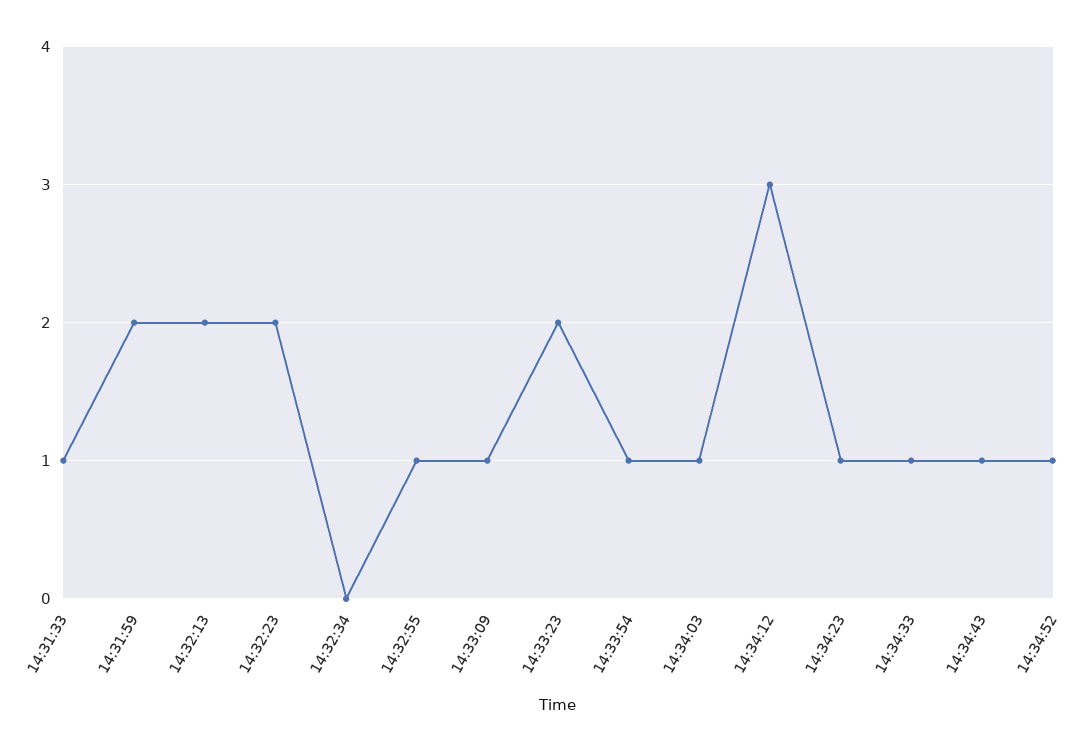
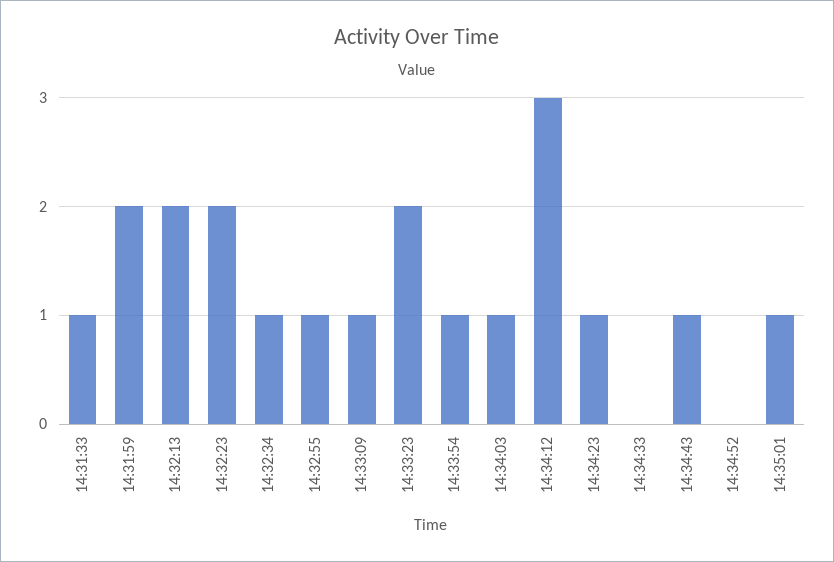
14:32:34: 0 -> 1
14:34:33: 1 -> 0
14:34:52: 1 -> 0
14:35:01: none -> 1

